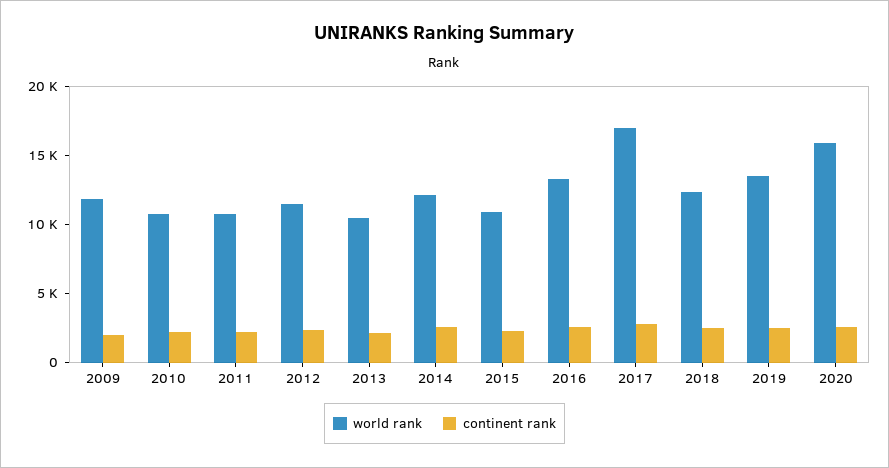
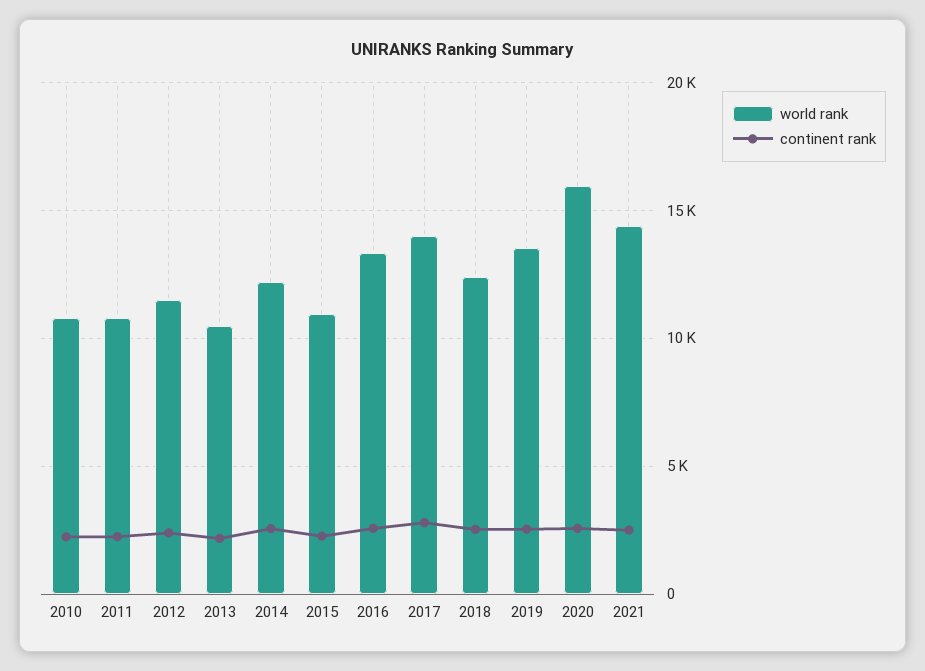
world rank, 2009: 12000 -> none
continent rank, 2009: 2000 -> none
world rank, 2017: 17000 -> 14000
world rank, 2021: none -> 14500
continent rank, 2021: none -> 2500

